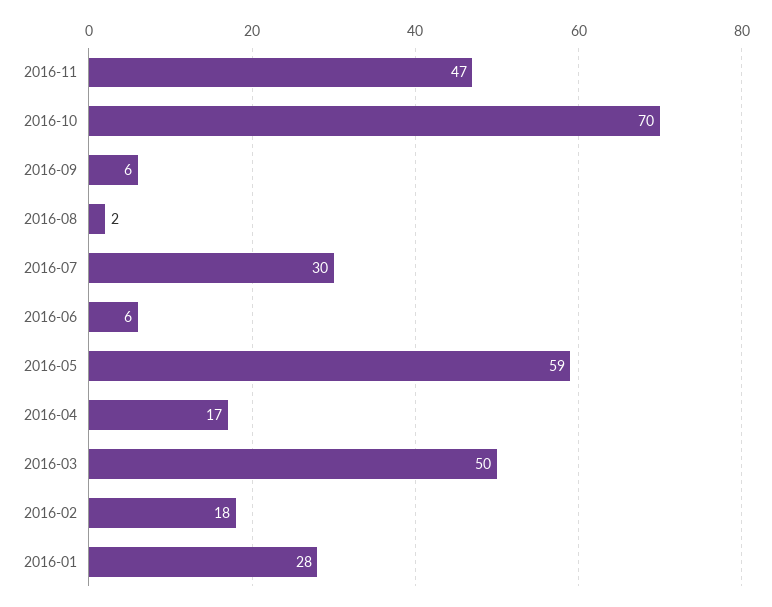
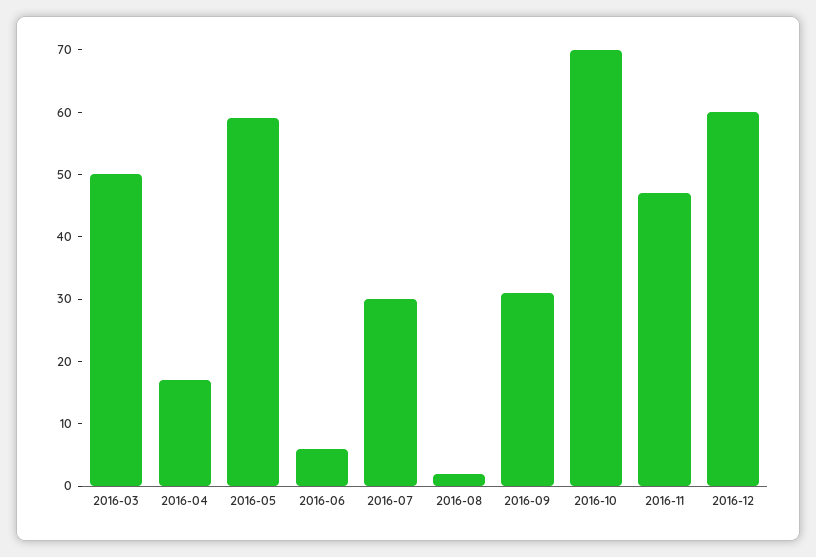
2016-09: 6 -> 30
2016-02: 18 -> none
2016-01: 28 -> none
2016-12: none -> 60

